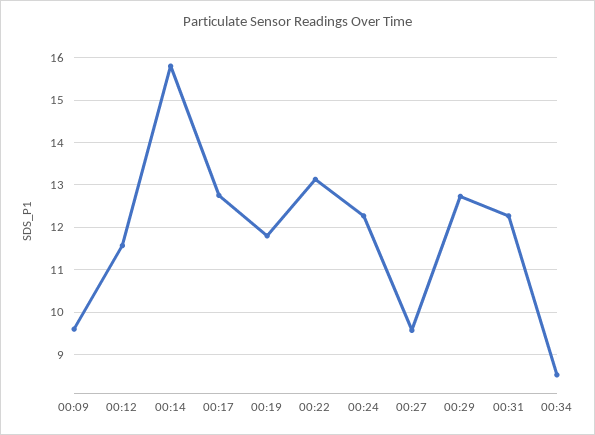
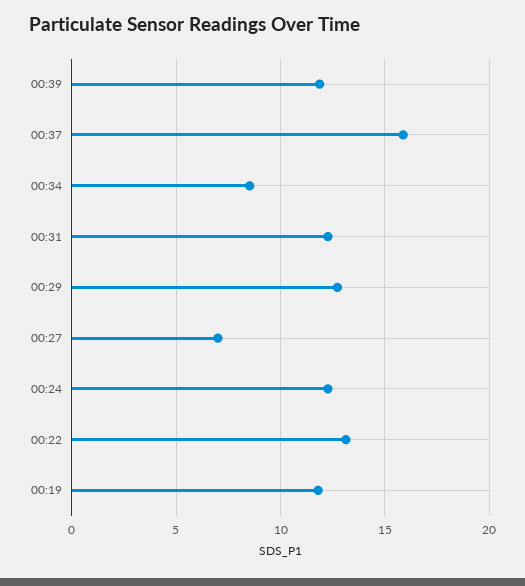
00:09: 9.6 -> none
00:12: 11.6 -> none
00:14: 15.8 -> none
00:17: 12.8 -> none
00:27: 9.6 -> 7
00:39: none -> 12
00:37: none -> 16

